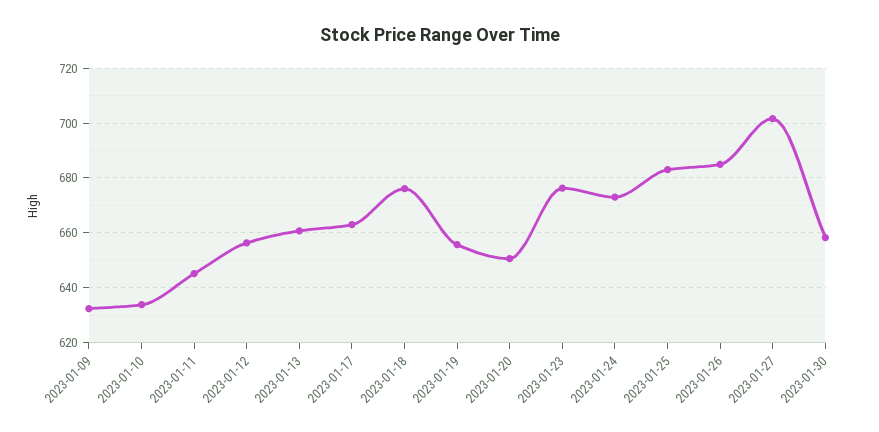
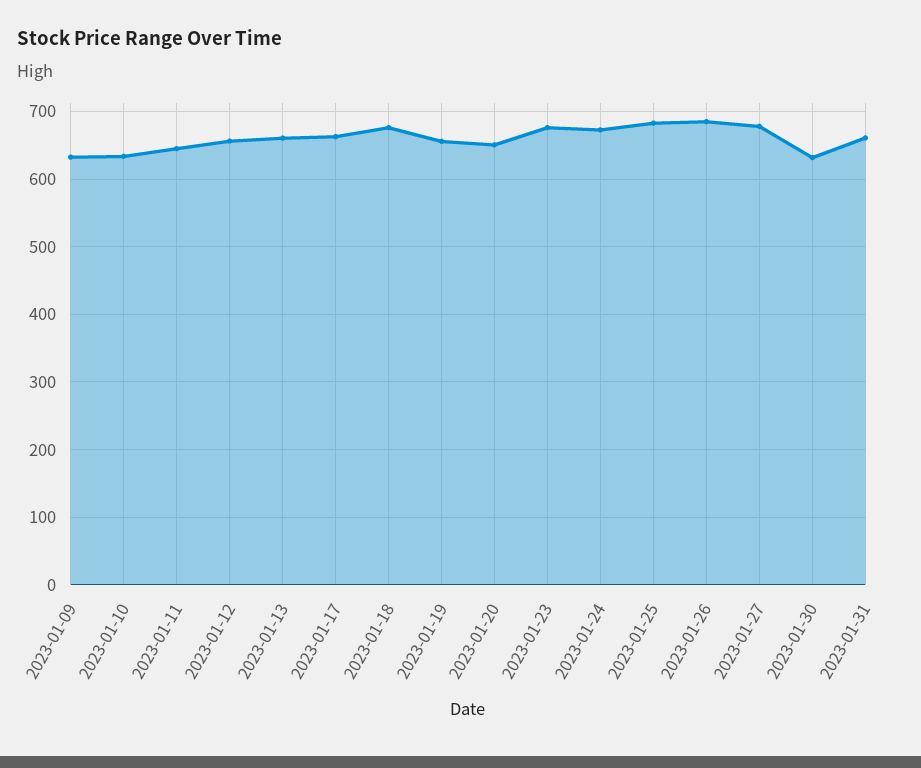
2023-01-27: 702.5 -> 680
2023-01-30: 657.5 -> 630
2023-01-31: none -> 660

